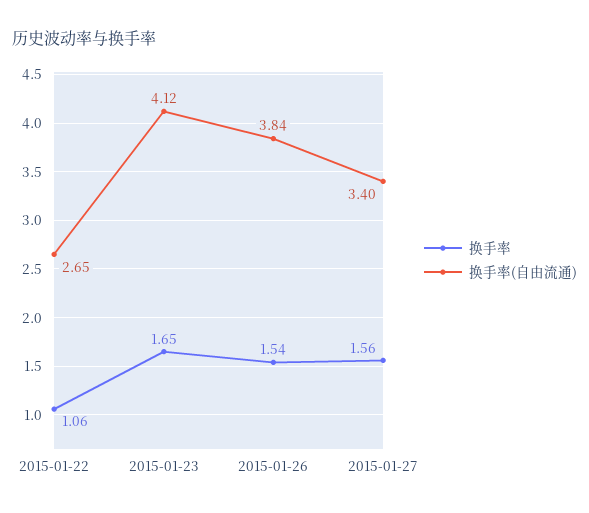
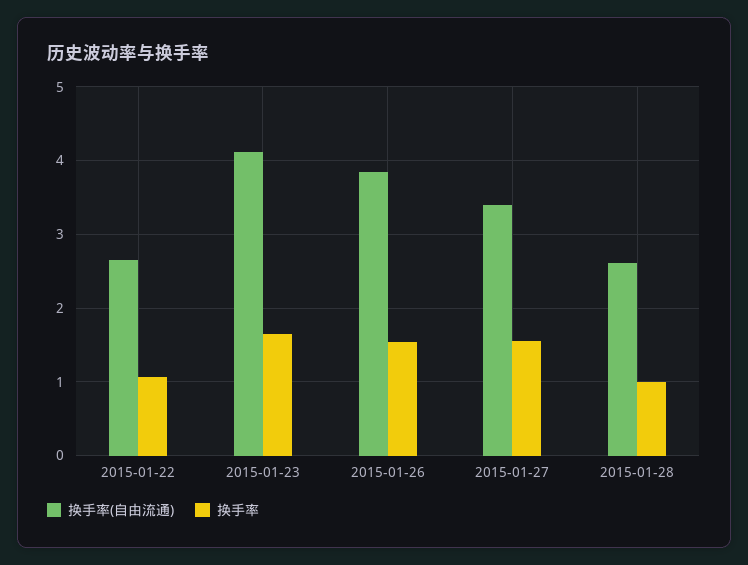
换手率(自由流通), 2015-01-28: none -> 2.6
换手率, 2015-01-28: none -> 1

